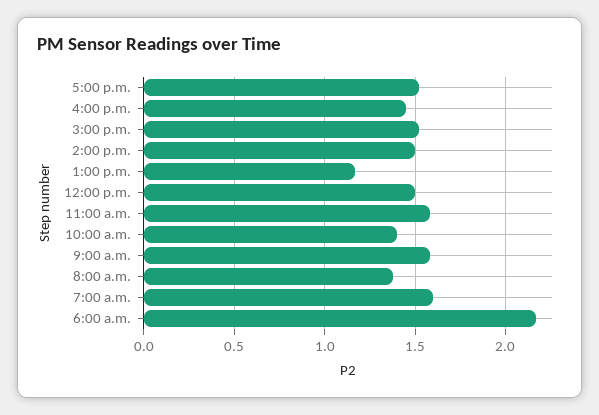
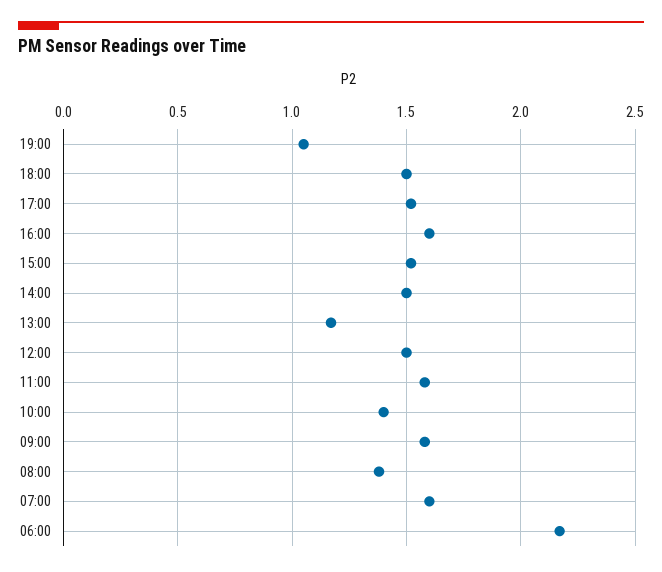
4:00 p.m.: 1.45 -> 1.6
19:00: none -> 1.05
18:00: none -> 1.5

